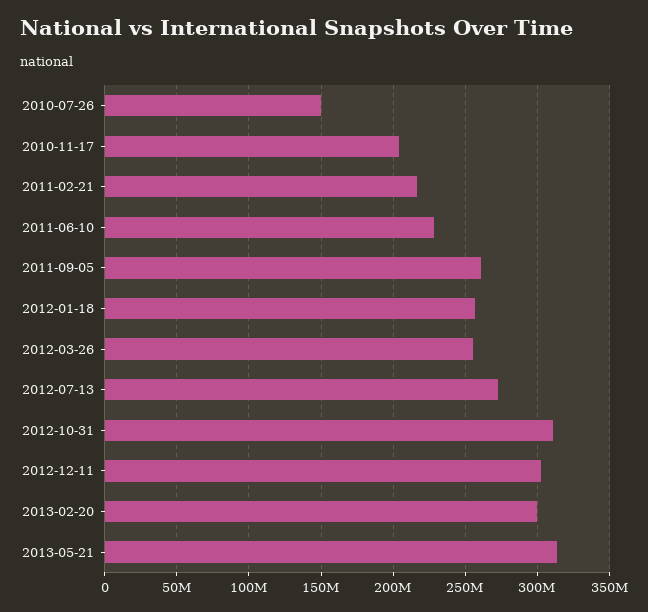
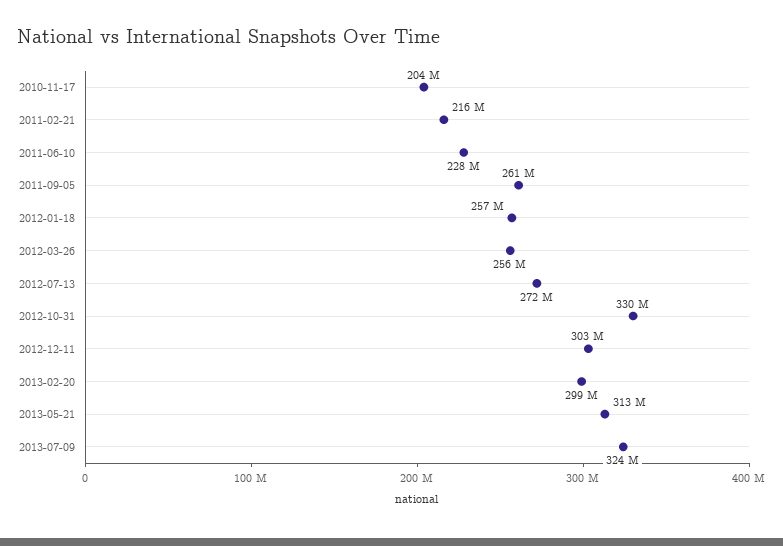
2010-07-26: 150000000 -> none
2012-10-31: 310000000 -> 330000000
2013-07-09: none -> 324000000

